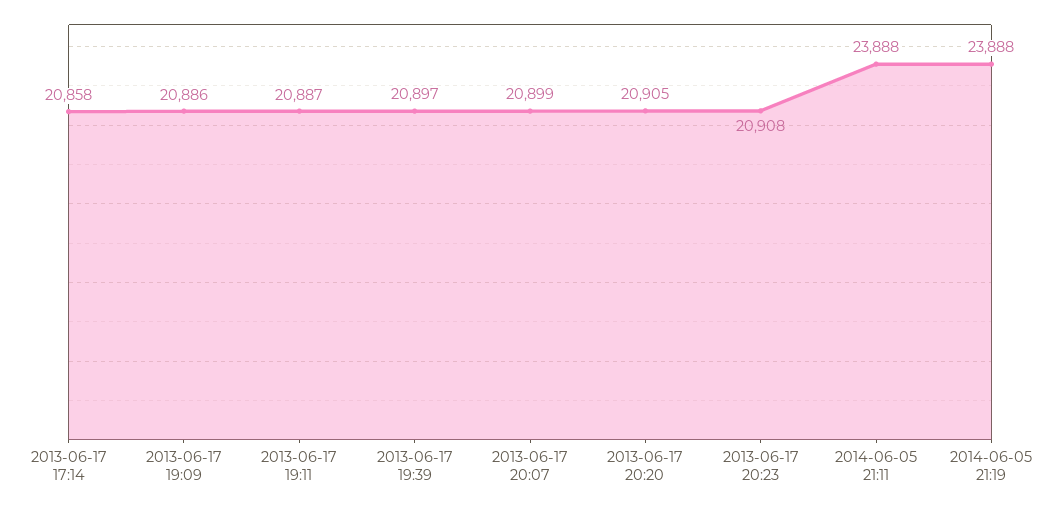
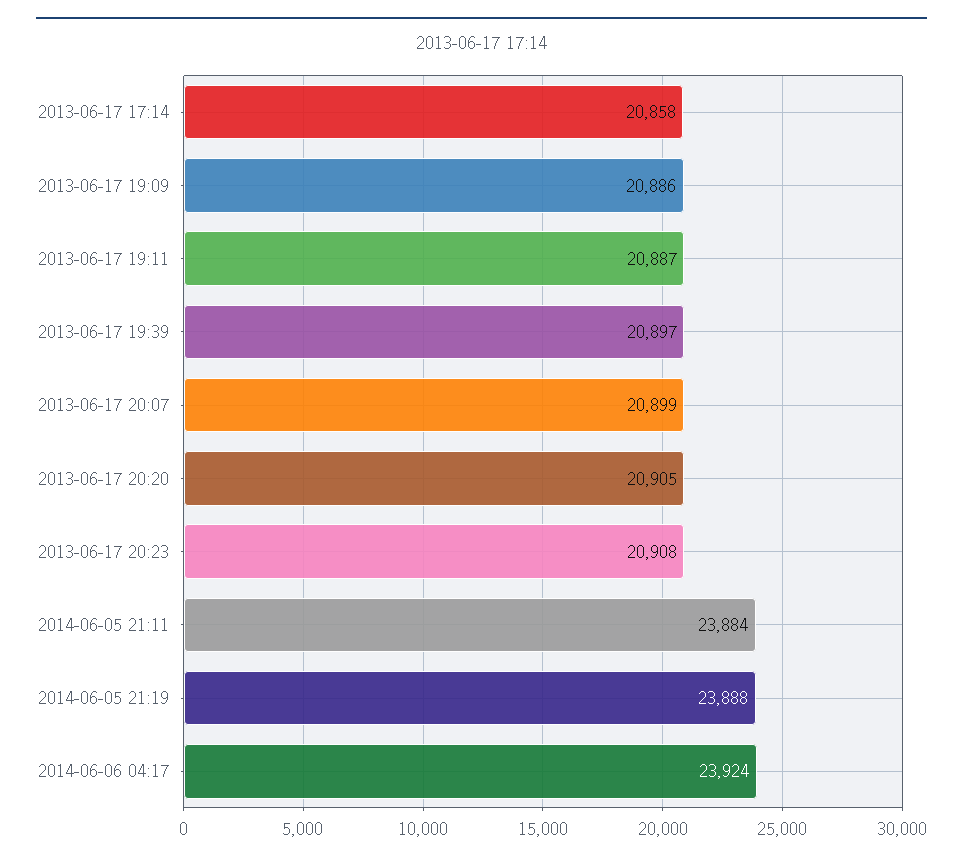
2014-06-05 21:11: 23888 -> 23884
2014-06-06 04:17: none -> 23924

